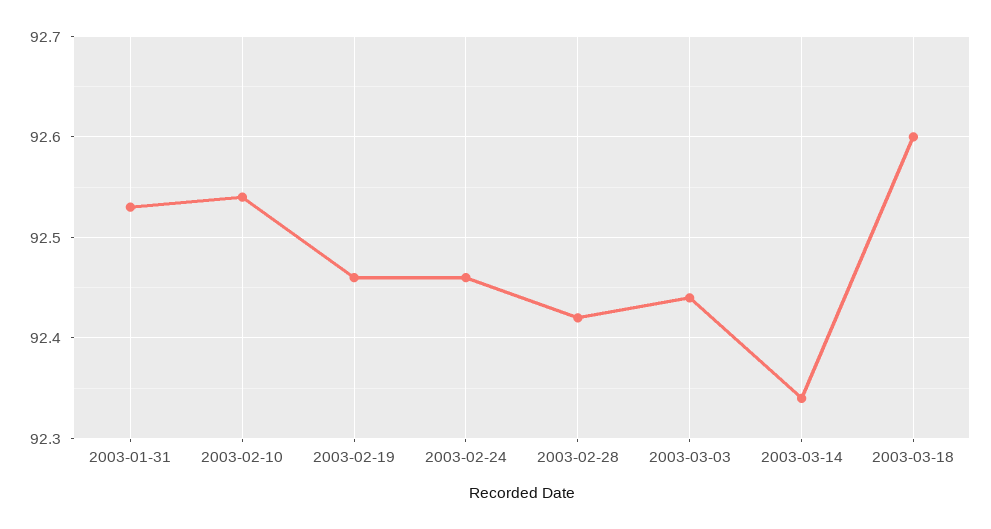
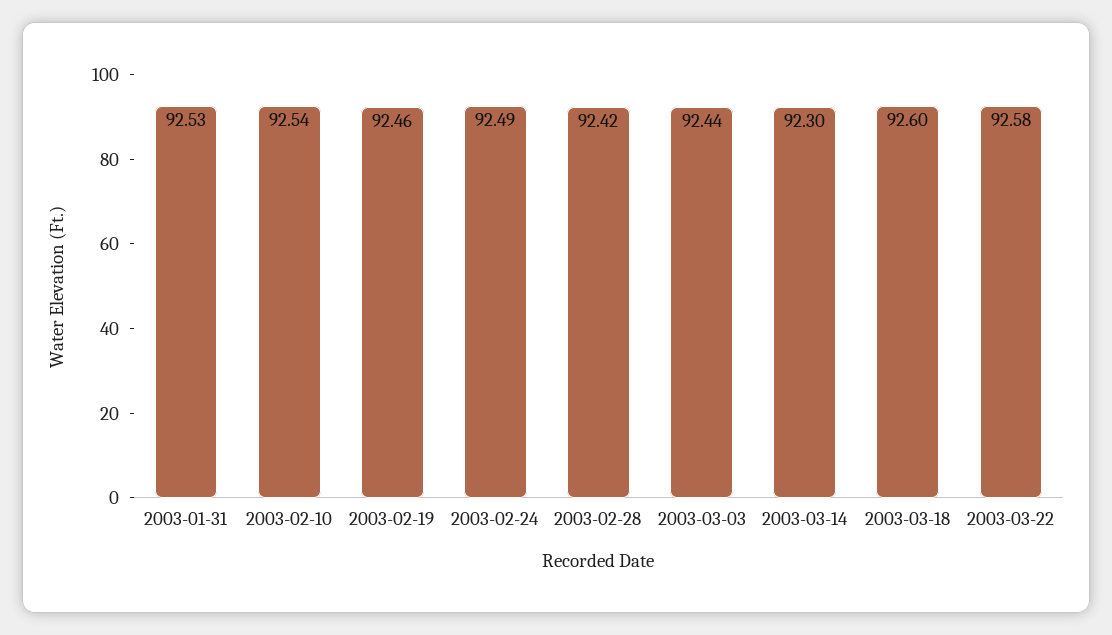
2003-02-24: 92.46 -> 92.49
2003-03-14: 92.34 -> 92.3
2003-03-22: none -> 92.58

